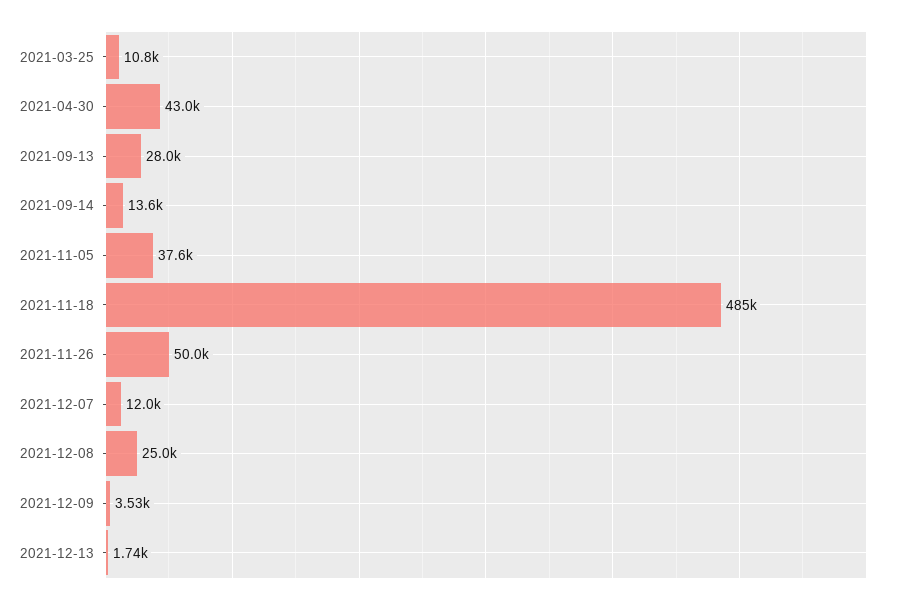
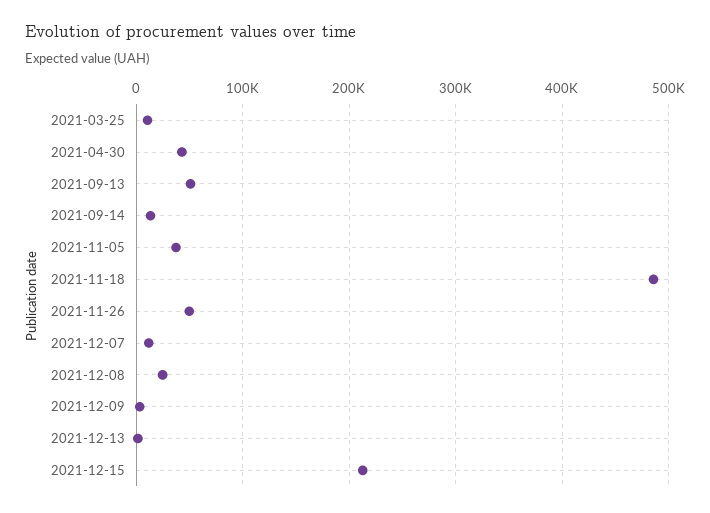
2021-09-13: 28000 -> 50000
2021-12-15: none -> 210000

